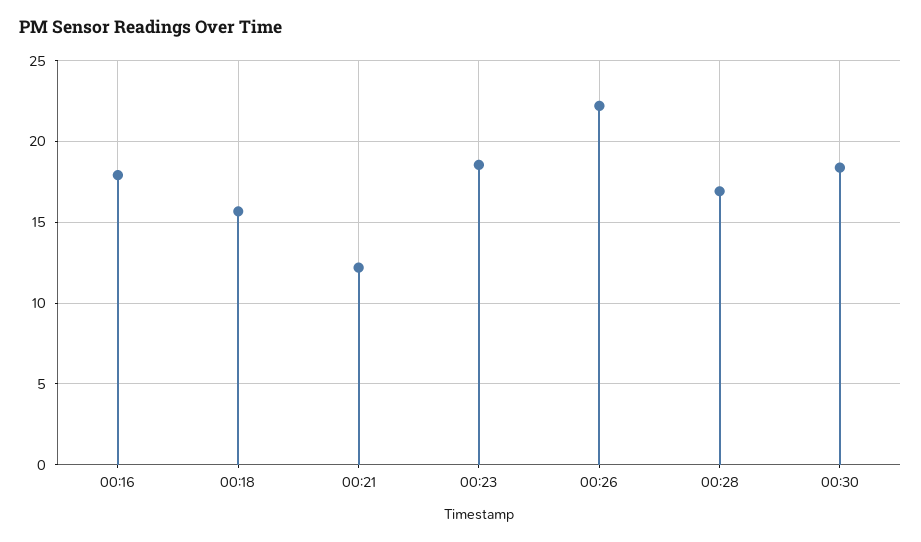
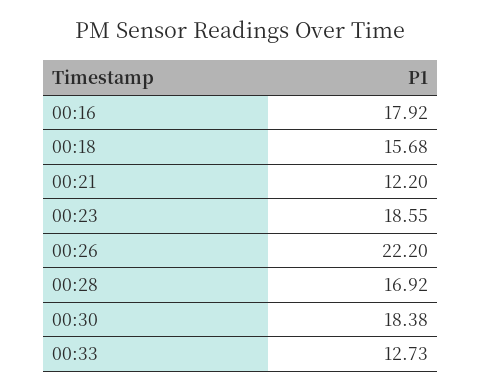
00:33: none -> 12.73

